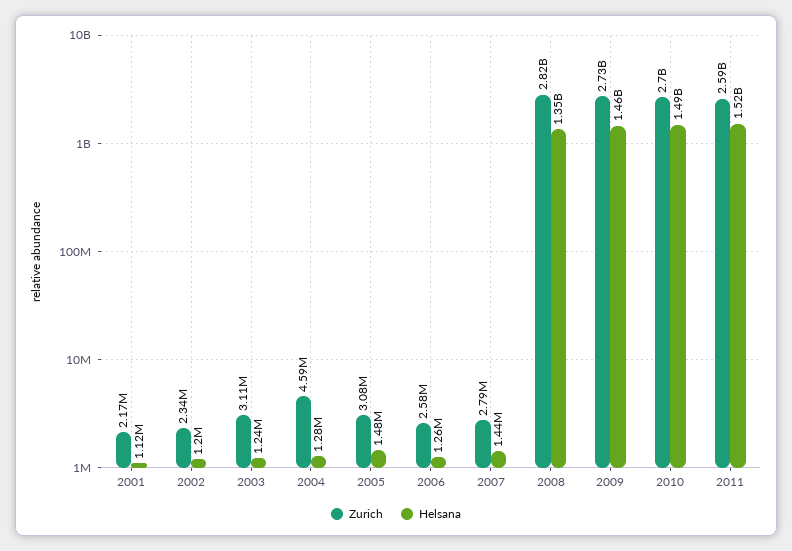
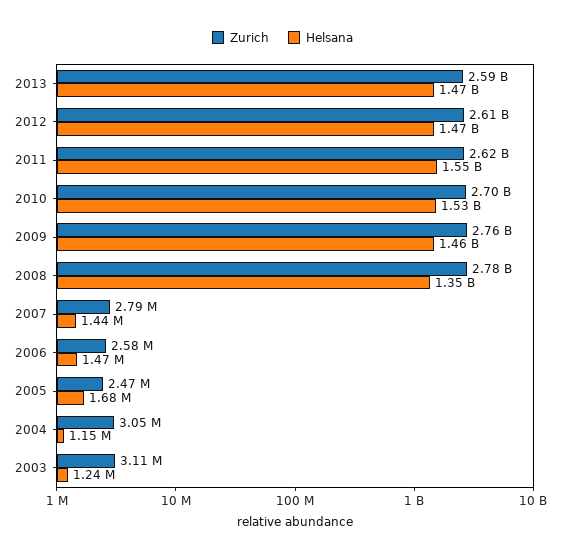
Zurich, 2001: 2170000 -> none
Helsana, 2001: 1120000 -> none
Zurich, 2002: 2340000 -> none
Helsana, 2002: 1200000 -> none
Zurich, 2004: 4590000 -> 3050000
Helsana, 2004: 1280000 -> 1150000
Zurich, 2005: 3080000 -> 2470000
Helsana, 2005: 1480000 -> 1680000
Helsana, 2006: 1260000 -> 1470000
Zurich, 2008: 2820000000 -> 2780000000
Zurich, 2009: 2730000000 -> 2760000000
Helsana, 2010: 1490000000 -> 1530000000
Zurich, 2011: 2590000000 -> 2620000000
Helsana, 2011: 1520000000 -> 1550000000
Zurich, 2013: none -> 2590000000
Helsana, 2013: none -> 1470000000
Zurich, 2012: none -> 2610000000
Helsana, 2012: none -> 1470000000

